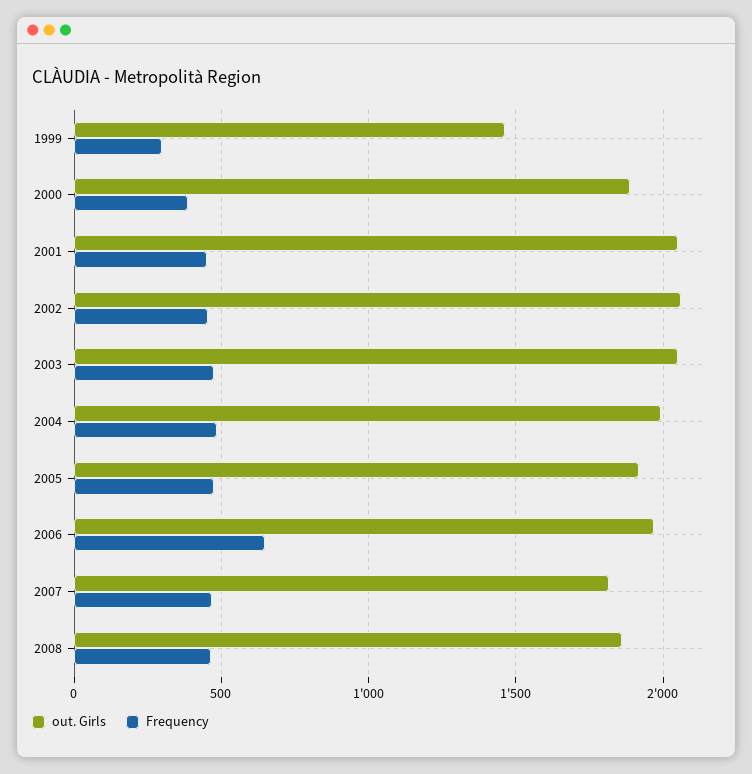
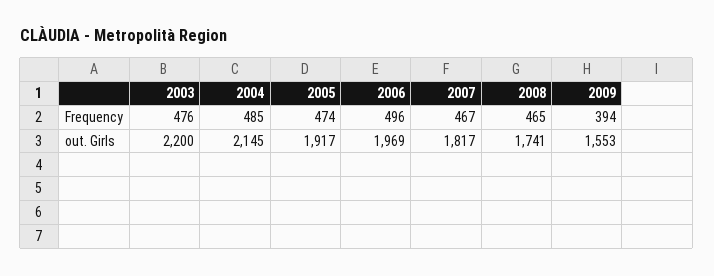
out. Girls, 1999: 1450 -> none
Frequency, 1999: 300 -> none
out. Girls, 2000: 1900 -> none
Frequency, 2000: 400 -> none
out. Girls, 2001: 2050 -> none
Frequency, 2001: 450 -> none
out. Girls, 2002: 2050 -> none
Frequency, 2002: 450 -> none
out. Girls, 2003: 2050 -> 2200
out. Girls, 2004: 2000 -> 2145
Frequency, 2006: 650 -> 496
out. Girls, 2008: 1850 -> 1741
Frequency, 2009: none -> 394
out. Girls, 2009: none -> 1553

